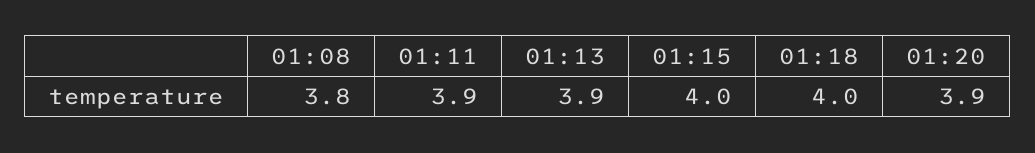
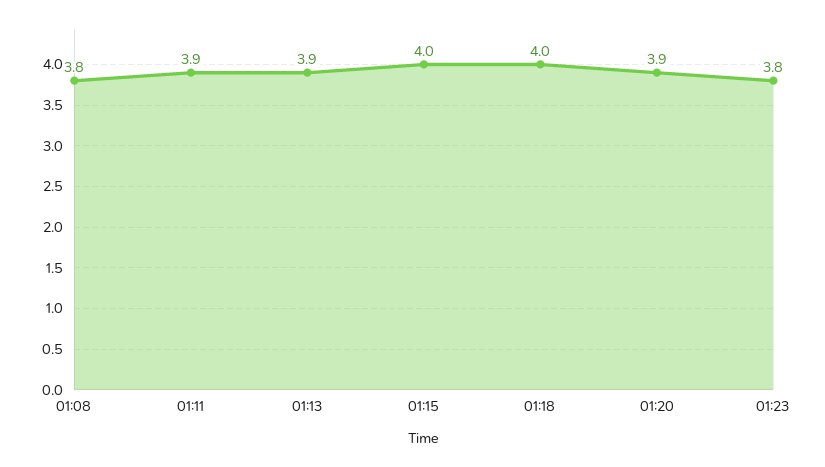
01:23: none -> 3.8

